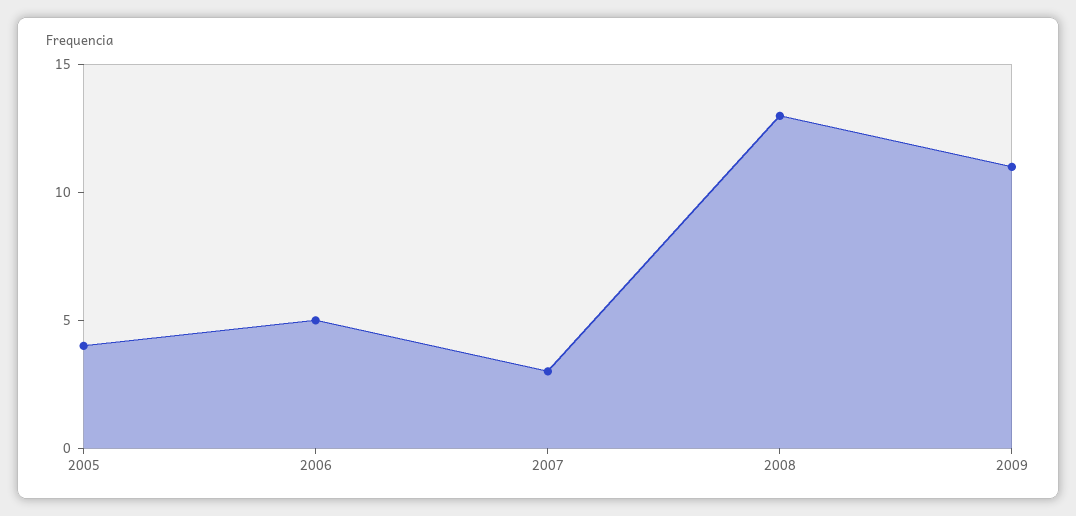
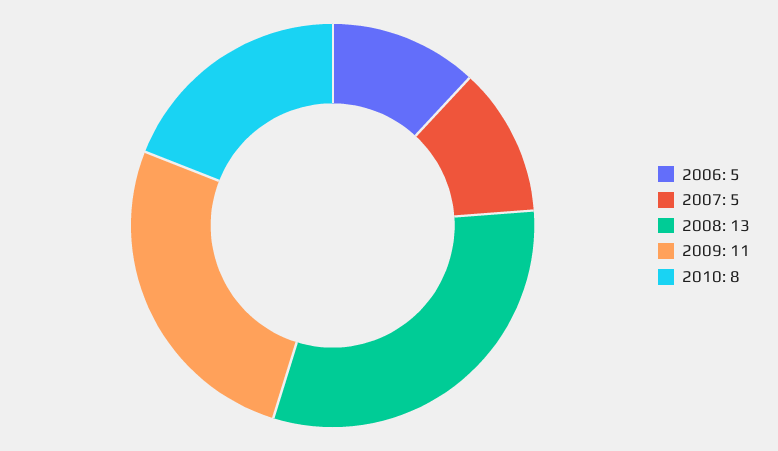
2005: 4 -> none
2007: 3 -> 5
2010: none -> 8

